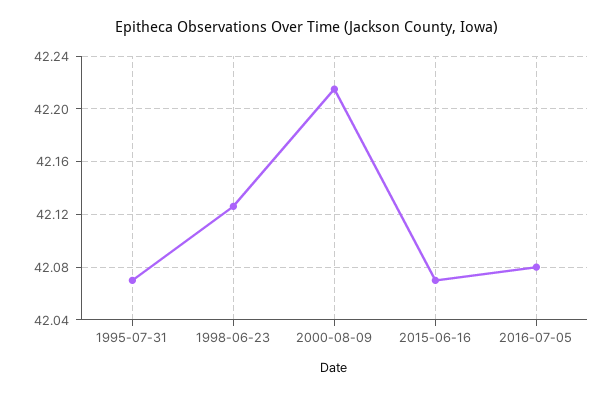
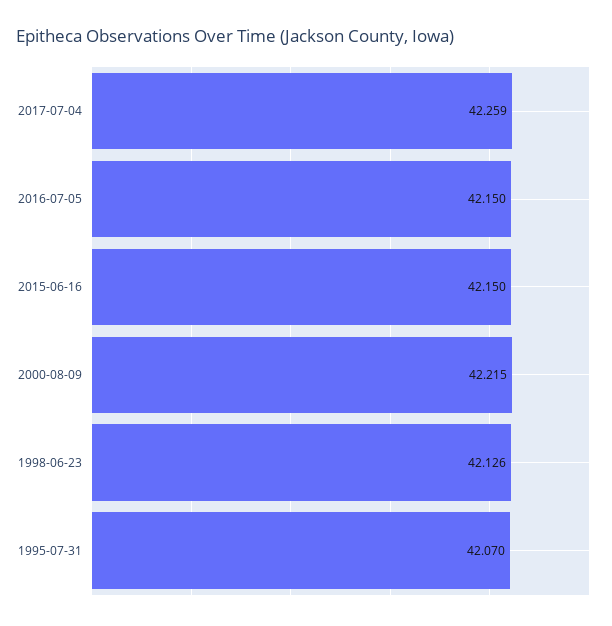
2015-06-16: 42.07 -> 42.15
2016-07-05: 42.08 -> 42.15
2017-07-04: none -> 42.259

